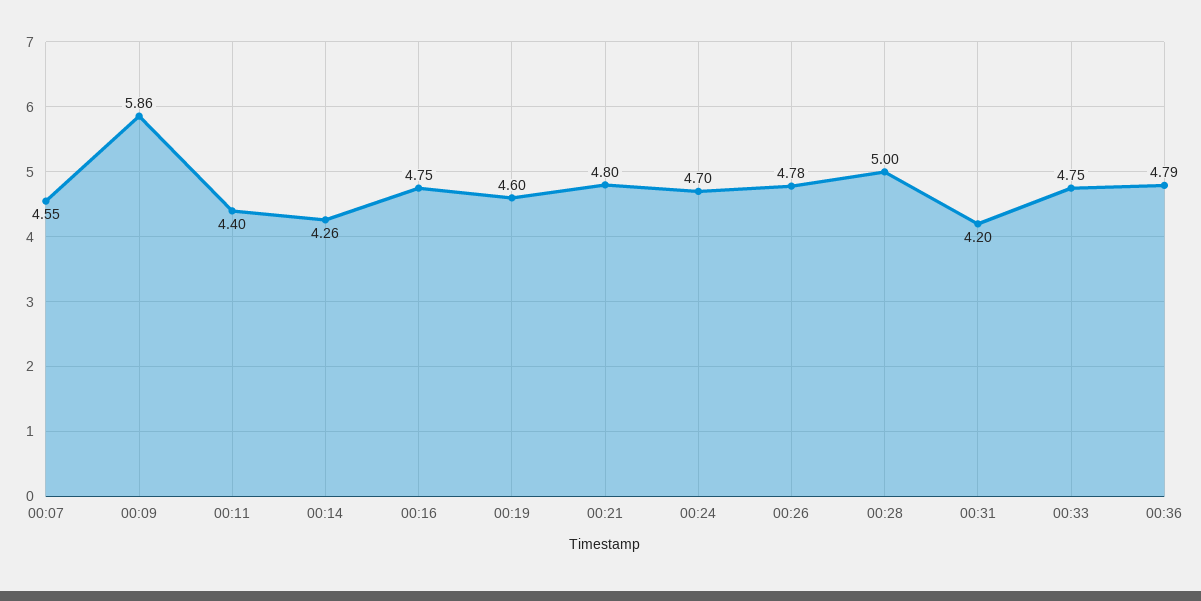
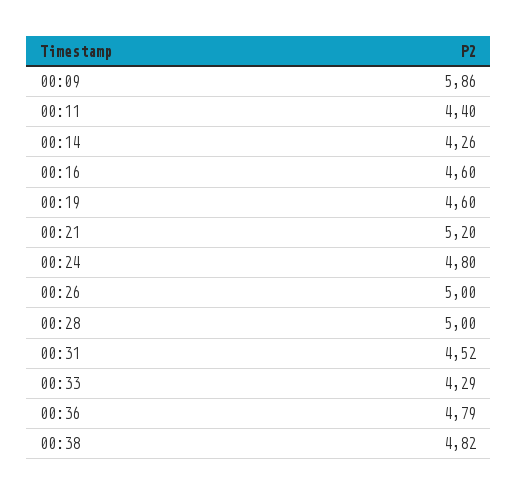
00:07: 4.55 -> none
00:16: 4.75 -> 4.6
00:21: 4.8 -> 5.2
00:24: 4.7 -> 4.8
00:26: 4.78 -> 5
00:31: 4.2 -> 4.52
00:33: 4.75 -> 4.29
00:38: none -> 4.82

